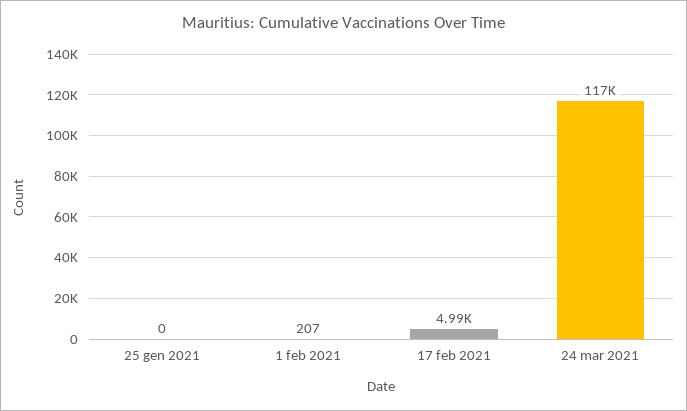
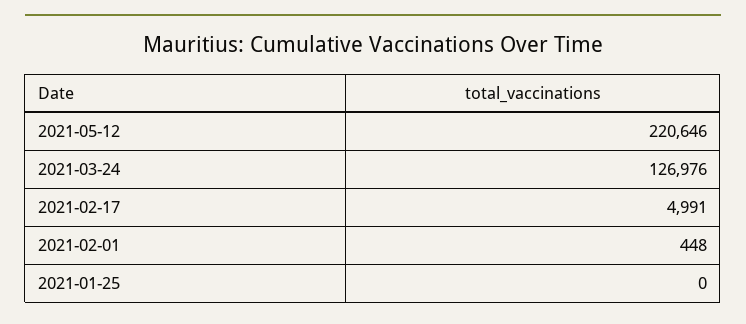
1 feb 2021: 207 -> 448
24 mar 2021: 117000 -> 126976
2021-05-12: none -> 220646

